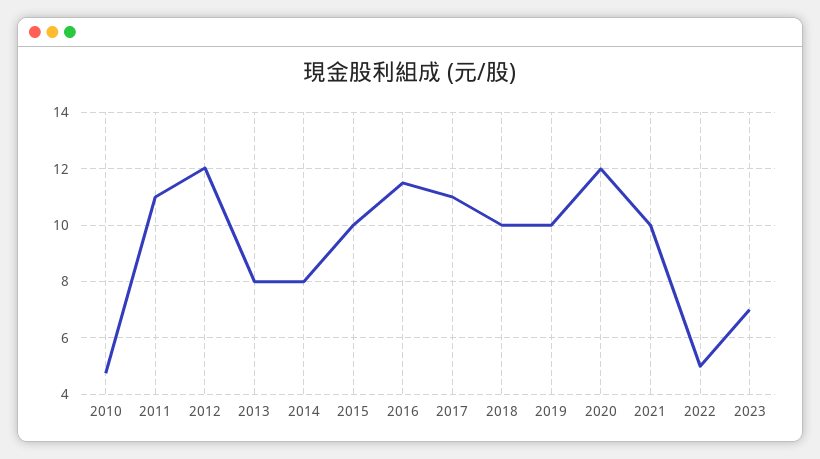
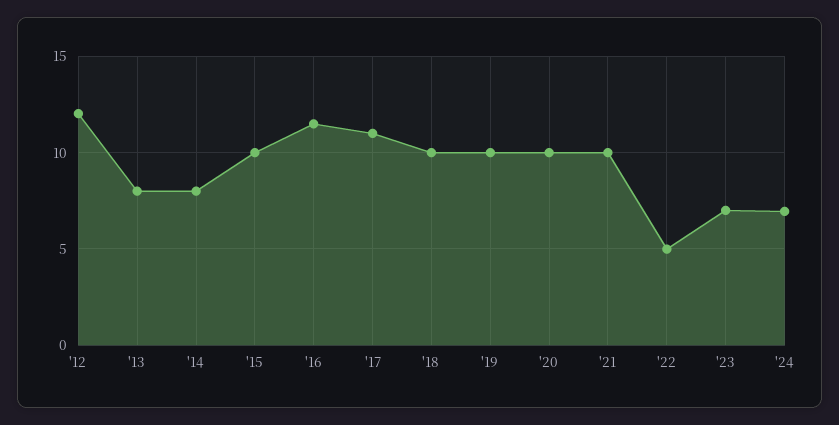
2010: 4.75 -> none
2011: 11 -> none
2020: 12 -> 10
'24: none -> 7

